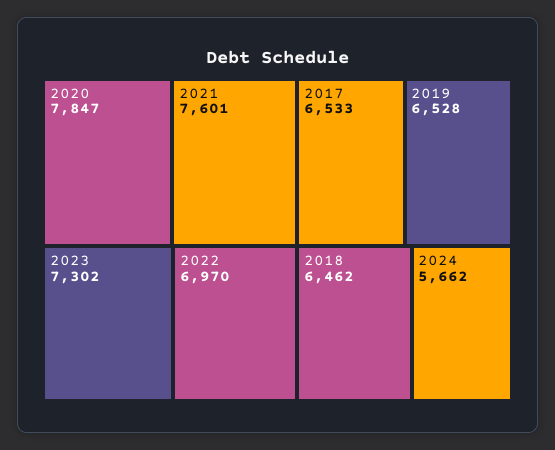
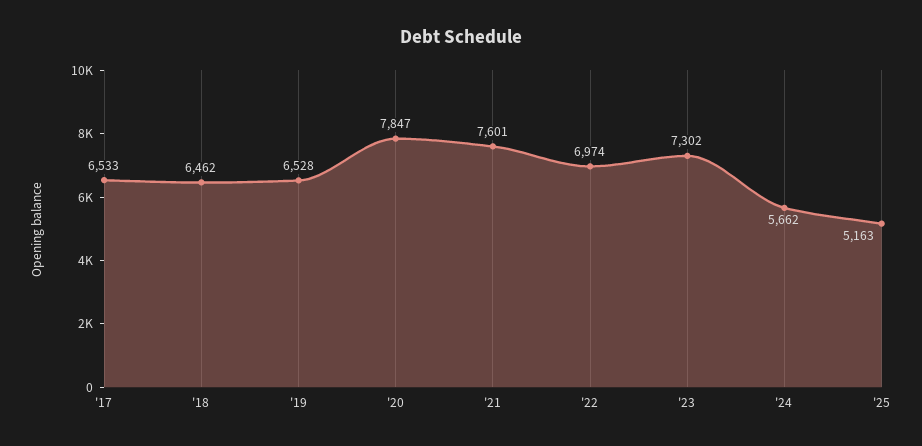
2022: 6970 -> 6974
'25: none -> 5163

